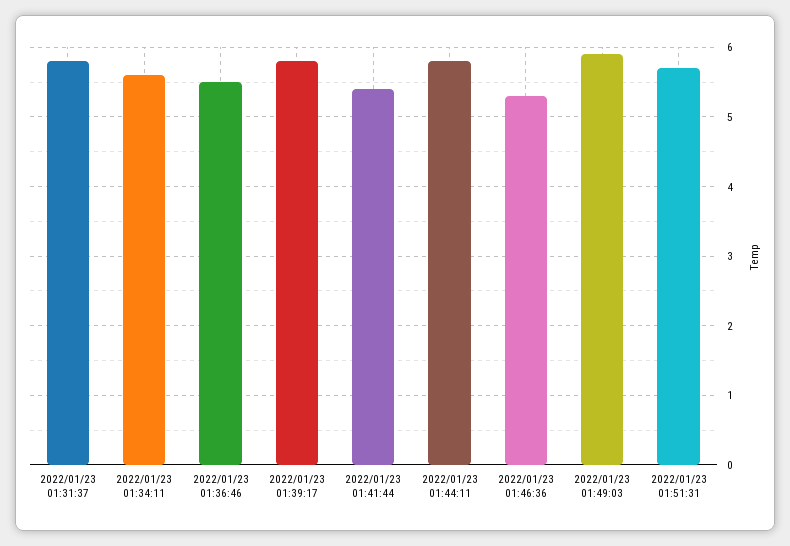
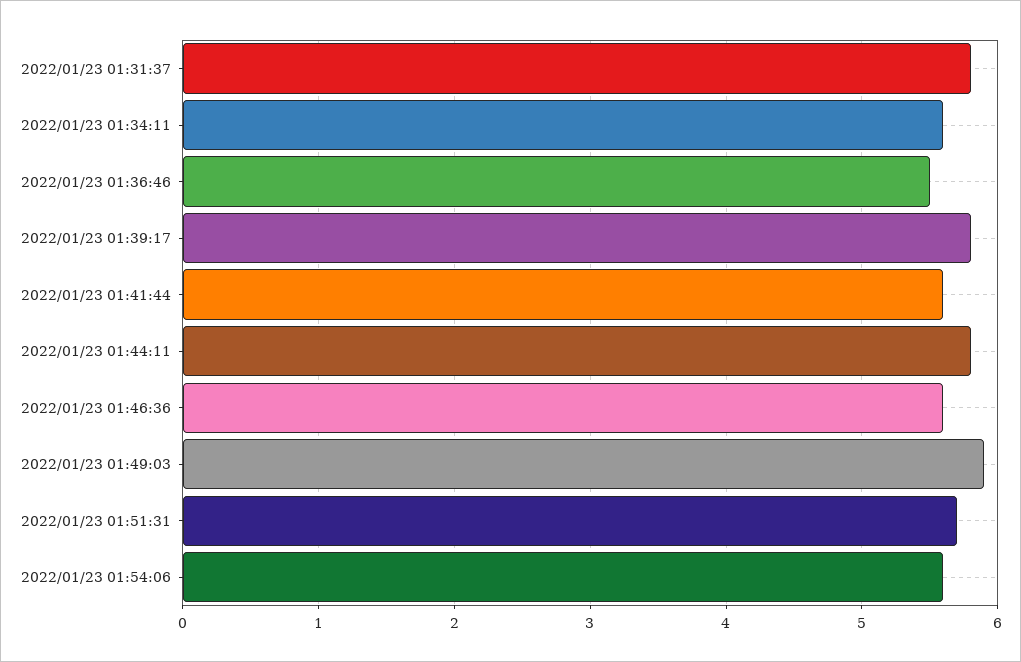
2022/01/23 01:41:44: 5.4 -> 5.6
2022/01/23 01:46:36: 5.3 -> 5.6
2022/01/23 01:54:06: none -> 5.6

